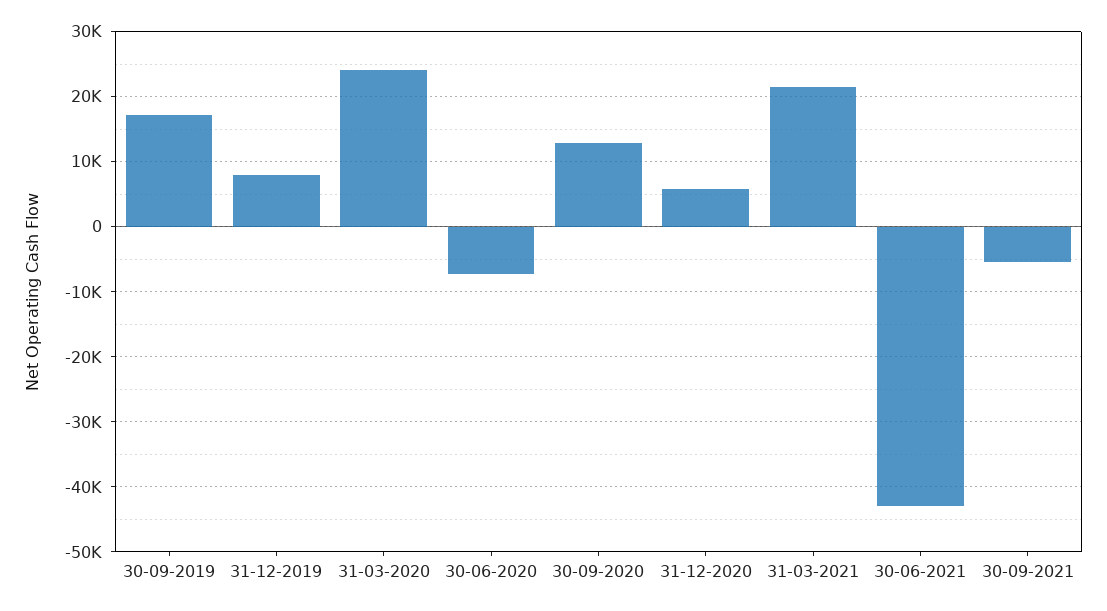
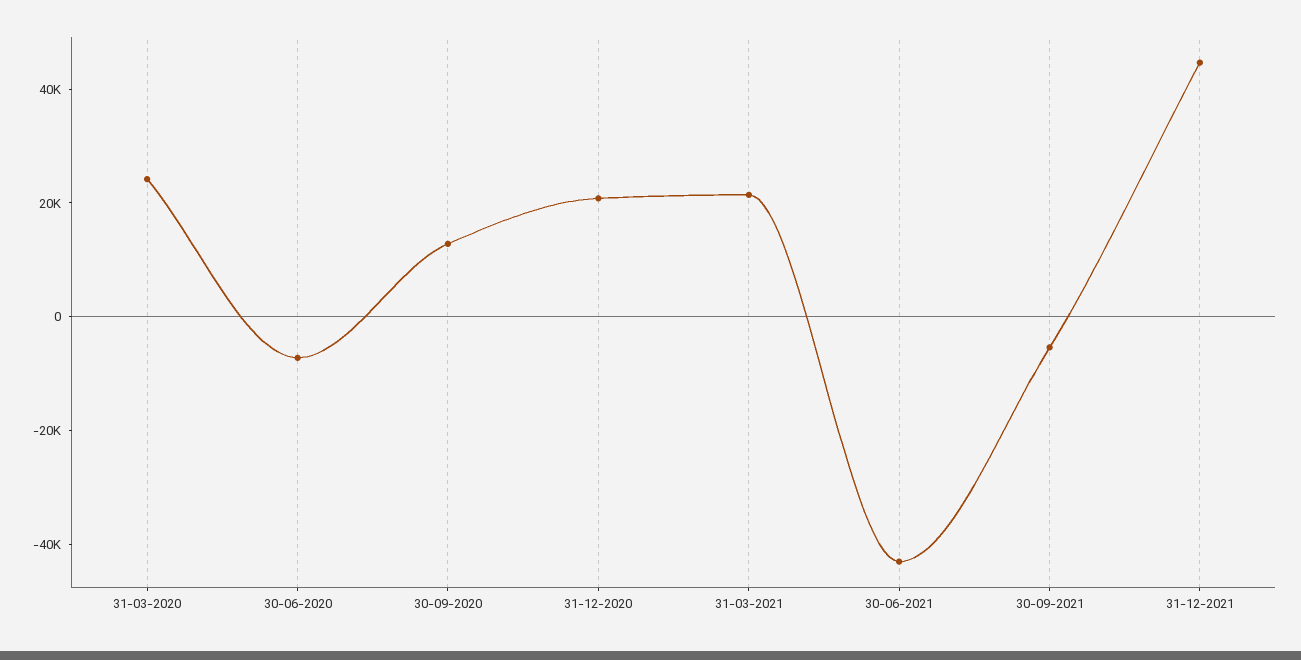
30-09-2019: 17000 -> none
31-12-2019: 8000 -> none
31-12-2020: 6000 -> 20000
31-12-2021: none -> 45000

